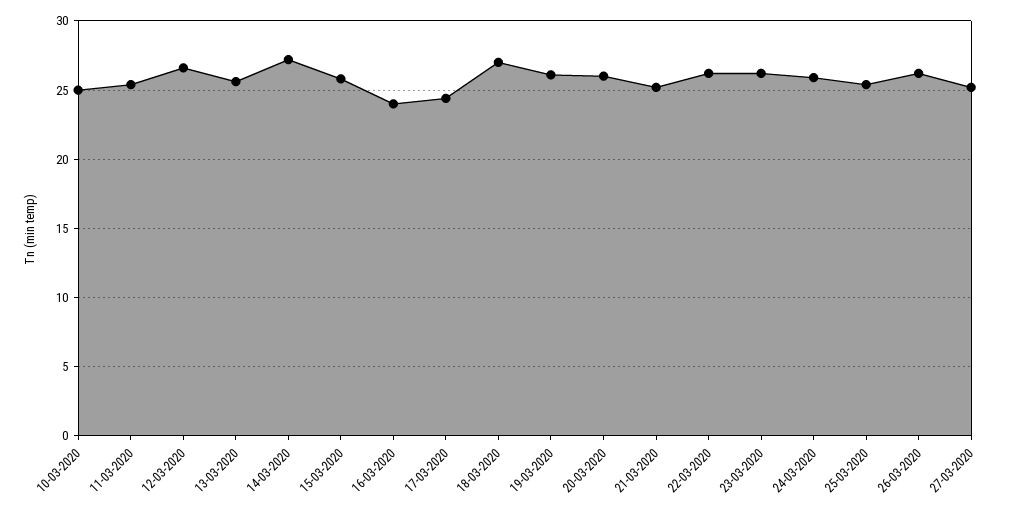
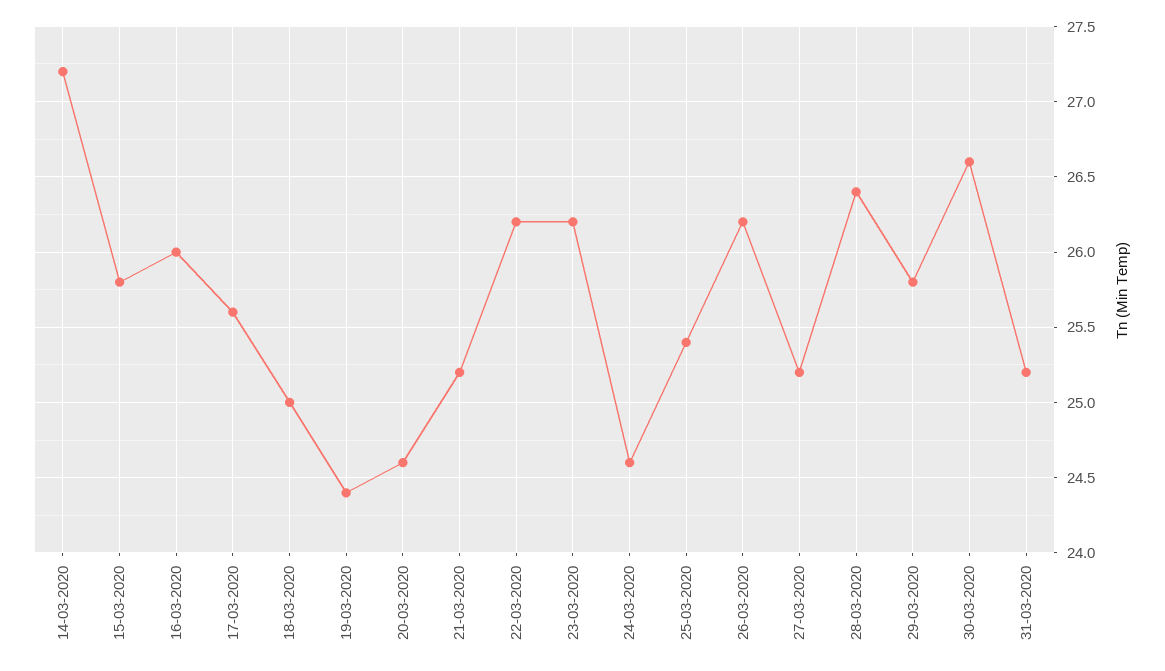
10-03-2020: 25 -> none
11-03-2020: 25.5 -> none
12-03-2020: 26.5 -> none
13-03-2020: 25.5 -> none
16-03-2020: 24 -> 26
17-03-2020: 24.5 -> 25.6
18-03-2020: 27 -> 25
19-03-2020: 26 -> 24.4
20-03-2020: 26 -> 24.6
24-03-2020: 26 -> 24.6
28-03-2020: none -> 26.4
29-03-2020: none -> 25.8
30-03-2020: none -> 26.6
31-03-2020: none -> 25.2

